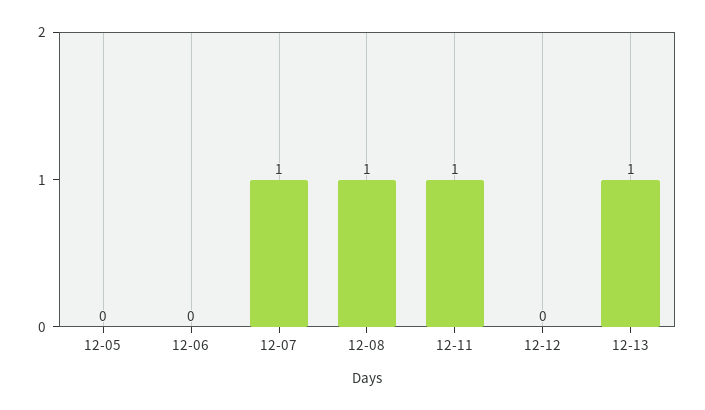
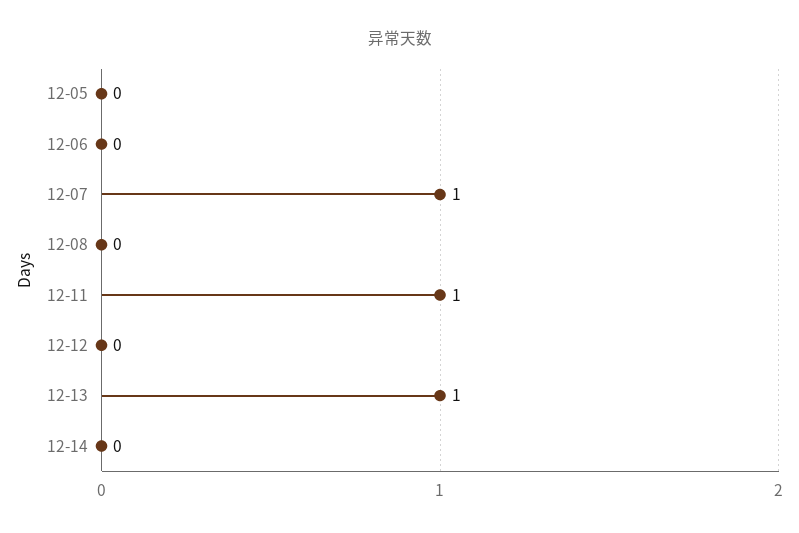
12-08: 1 -> 0
12-14: none -> 0

